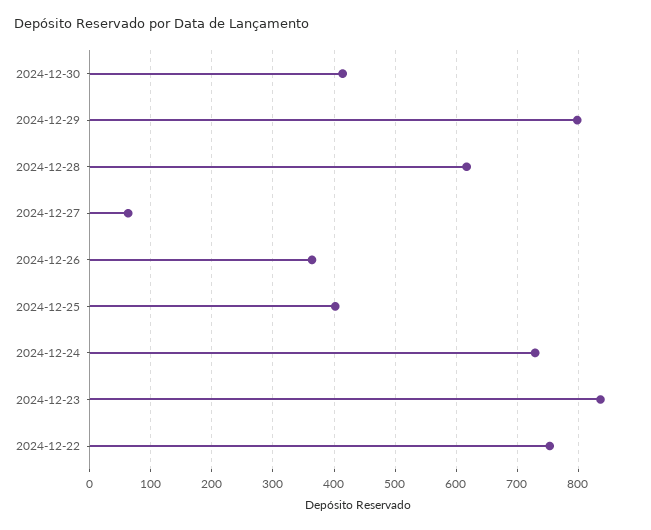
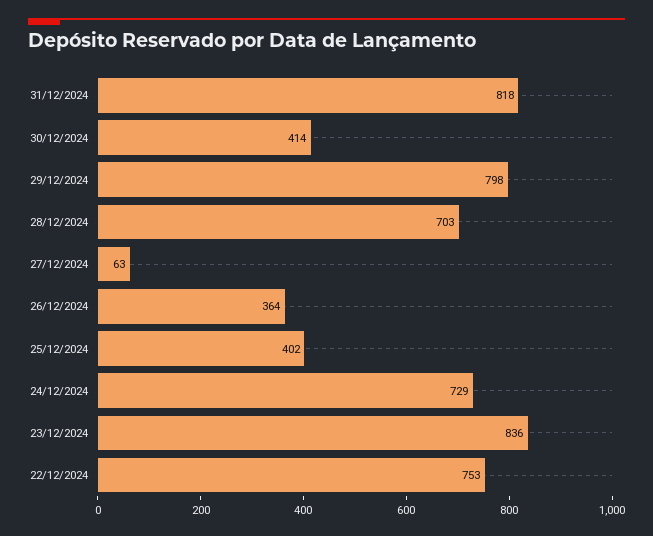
2024-12-28: 620 -> 703
31/12/2024: none -> 818

